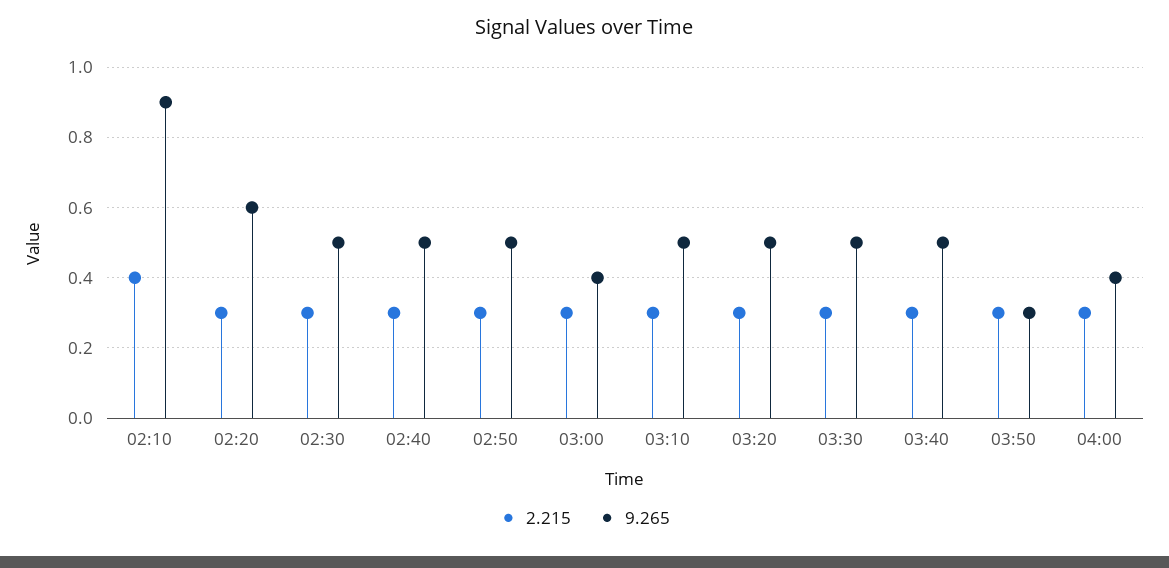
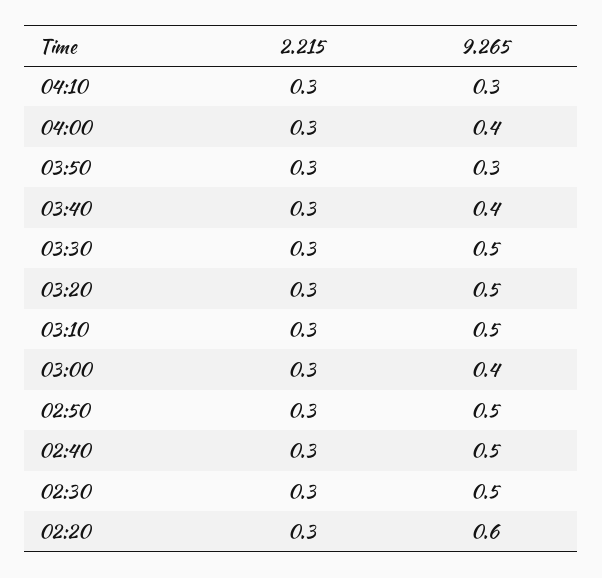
2.215, 02:10: 0.4 -> none
9.265, 02:10: 0.9 -> none
9.265, 03:40: 0.5 -> 0.4
2.215, 04:10: none -> 0.3
9.265, 04:10: none -> 0.3

